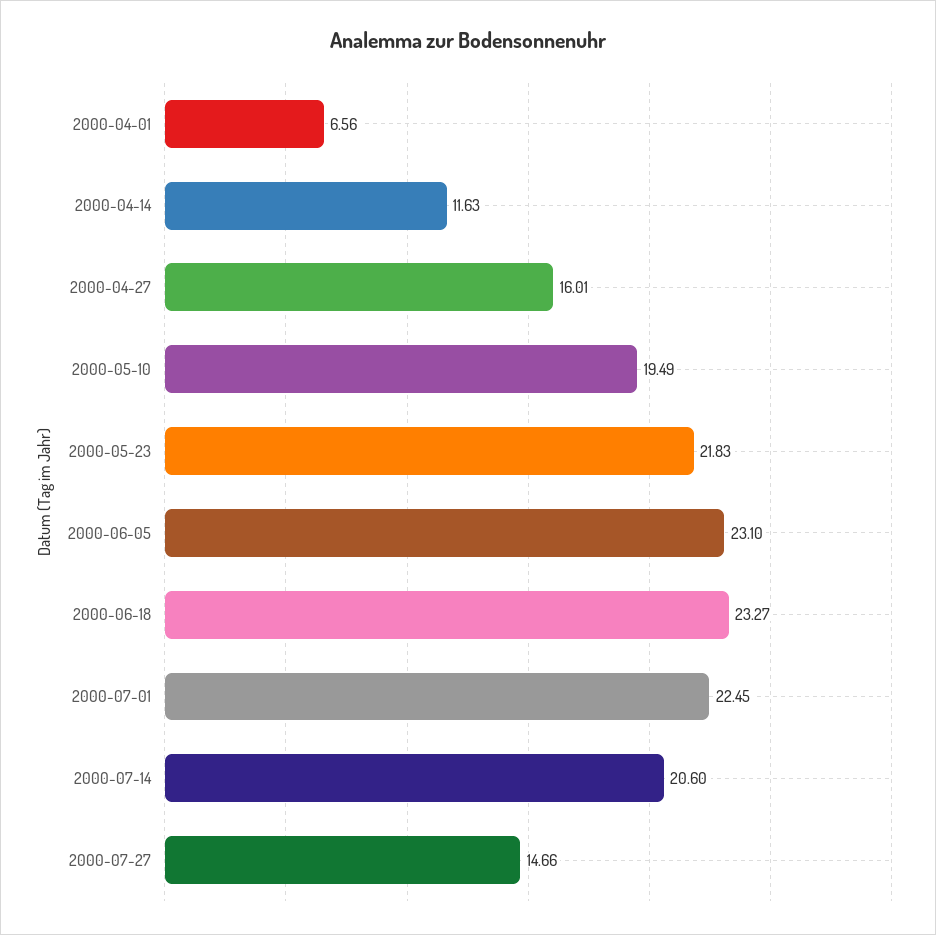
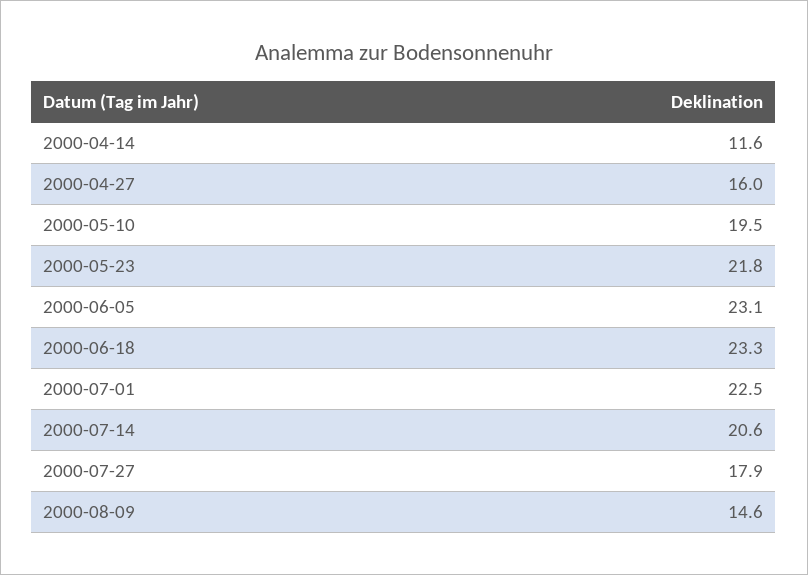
2000-04-01: 6.56 -> none
2000-07-27: 14.66 -> 17.9
2000-08-09: none -> 14.6

